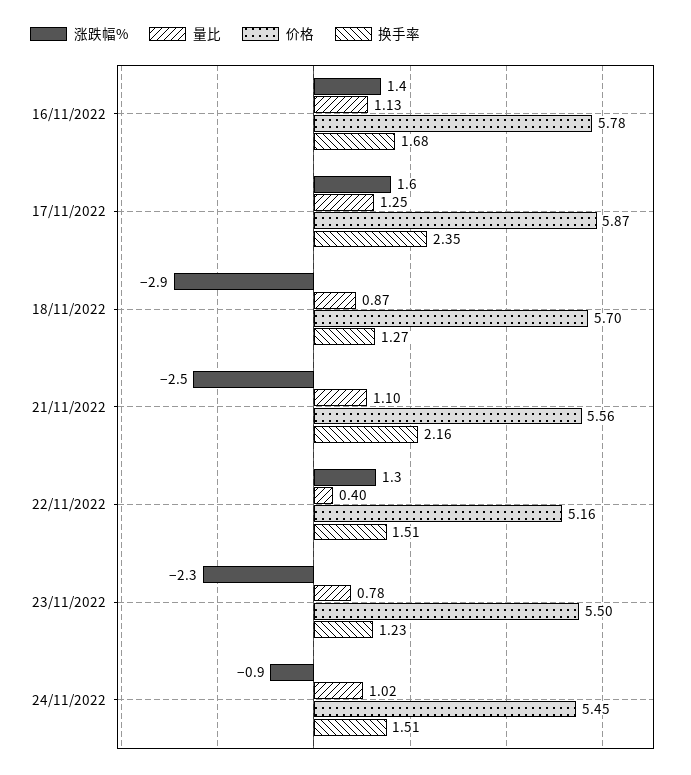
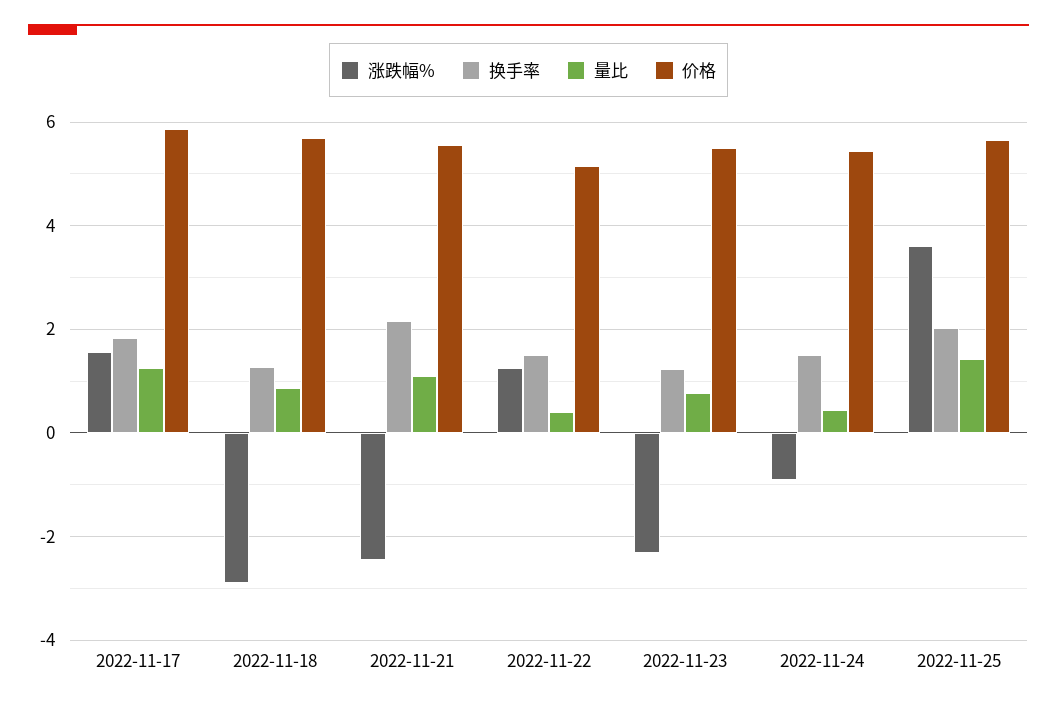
涨跌幅%, 16/11/2022: 1.4 -> none
量比, 16/11/2022: 1.13 -> none
价格, 16/11/2022: 5.78 -> none
换手率, 16/11/2022: 1.68 -> none
换手率, 17/11/2022: 2.35 -> 1.8
量比, 24/11/2022: 1.02 -> 0.4
涨跌幅%, 2022-11-25: none -> 3.6
换手率, 2022-11-25: none -> 2
量比, 2022-11-25: none -> 1.4
价格, 2022-11-25: none -> 5.6

